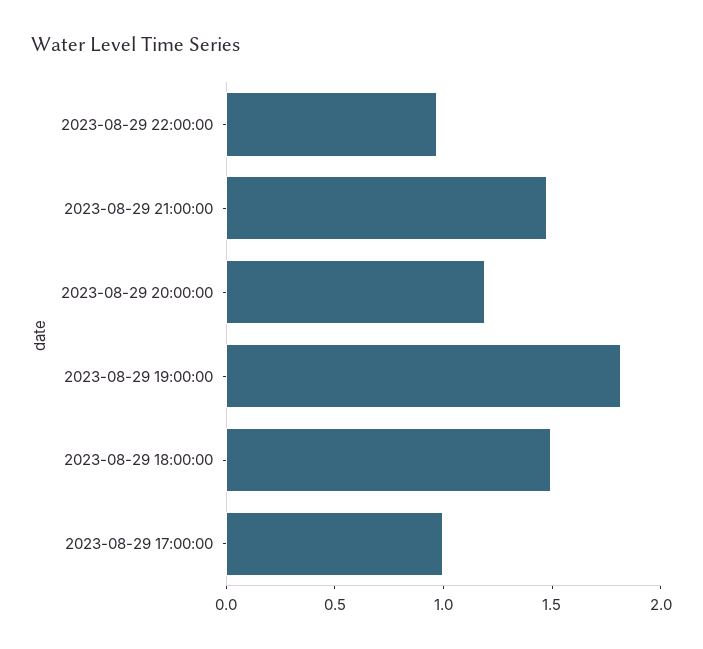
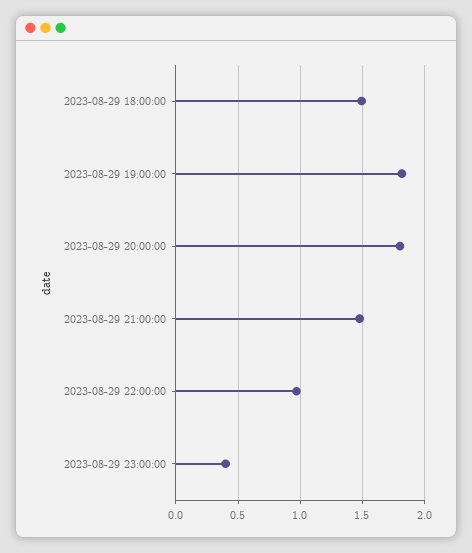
2023-08-29 20:00:00: 1.2 -> 1.8
2023-08-29 17:00:00: 1 -> none
2023-08-29 23:00:00: none -> 0.4

